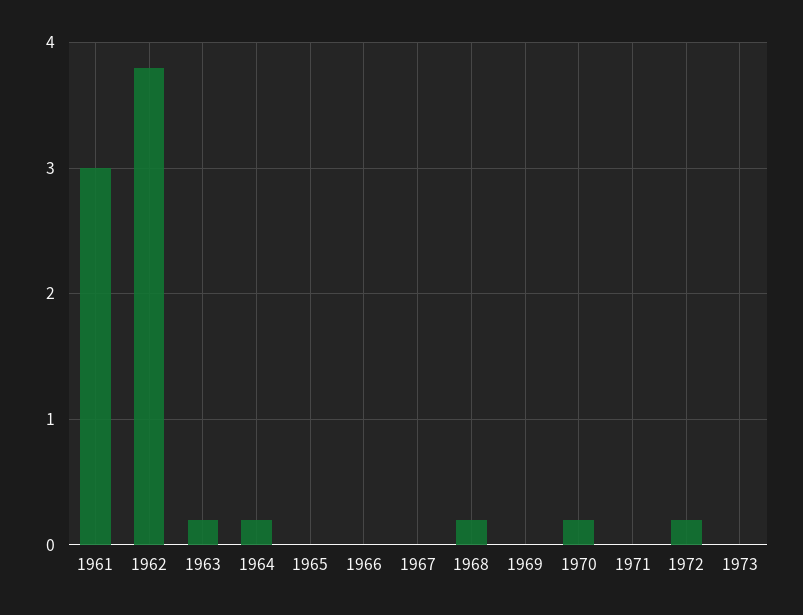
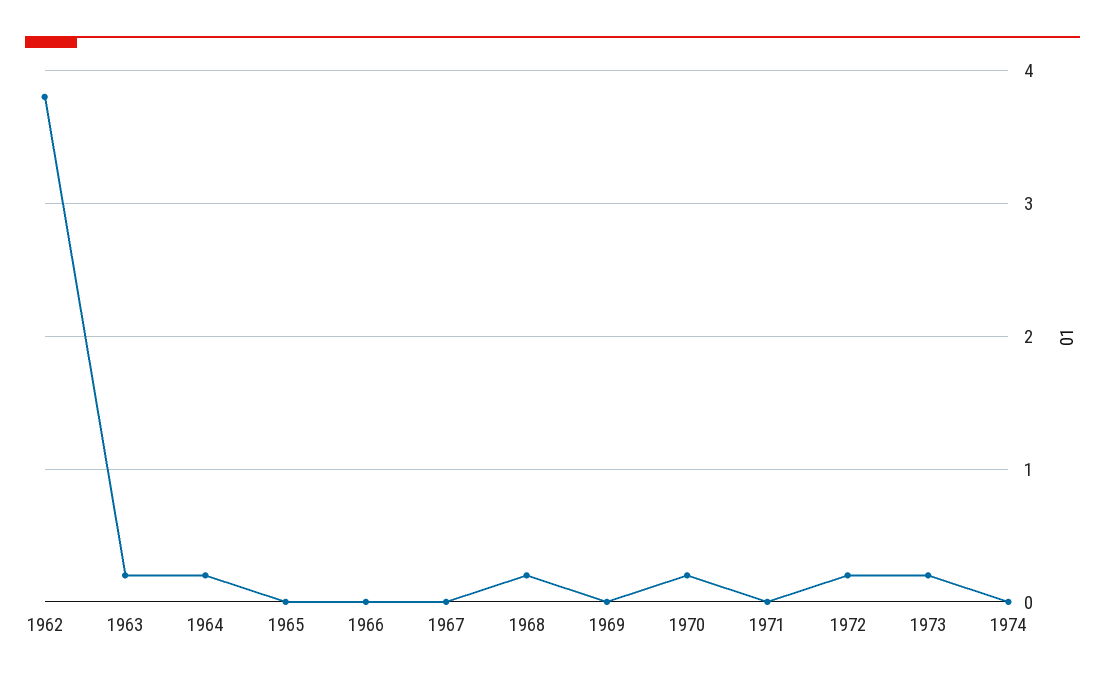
1961: 3 -> none
1973: 0 -> 0.2
1974: none -> 0

